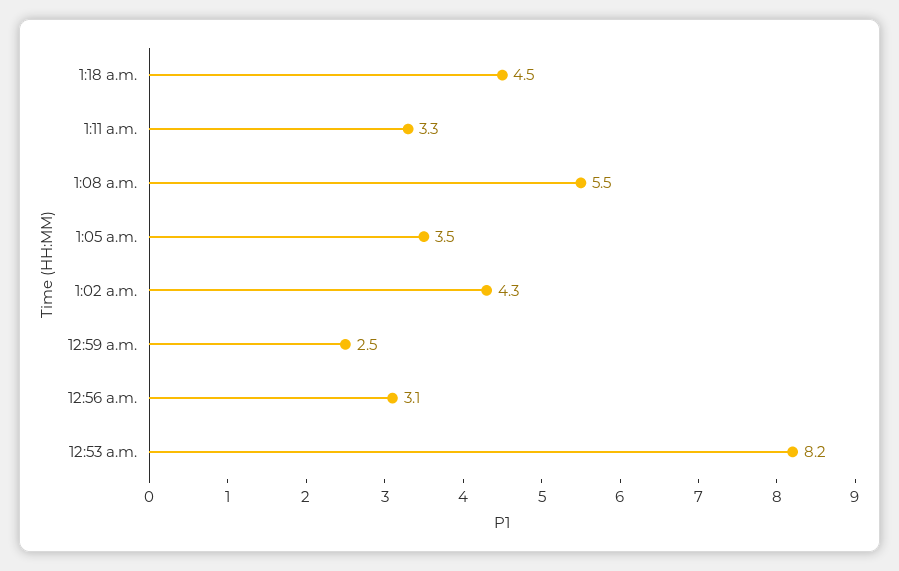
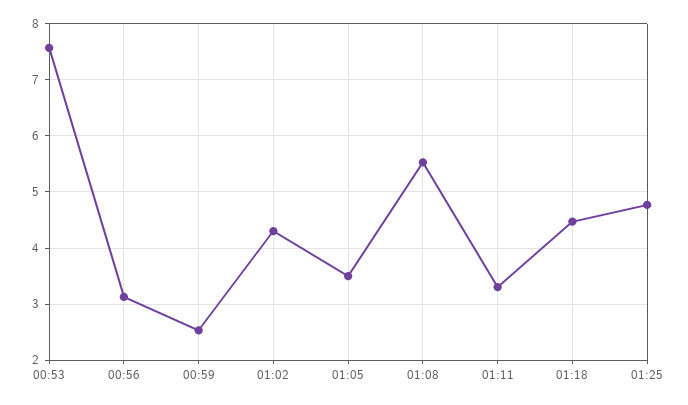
12:53 a.m.: 8.2 -> 7.6
01:25: none -> 4.8

